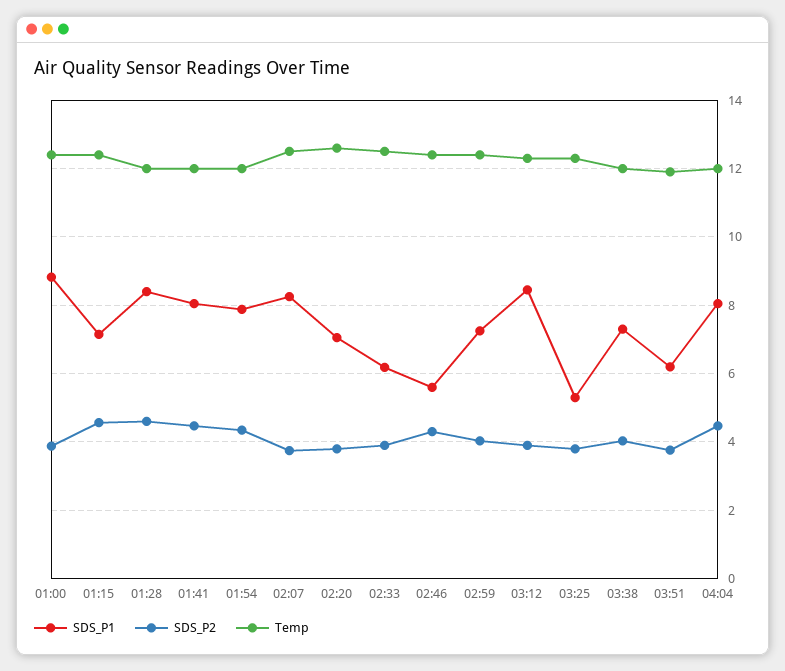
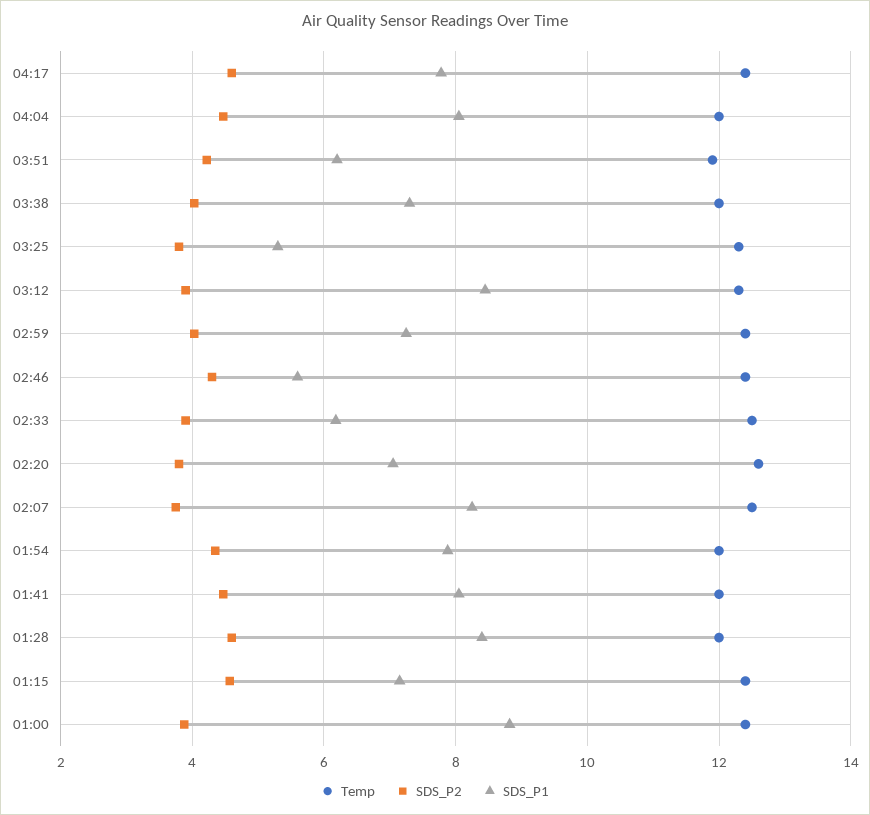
SDS_P2, 03:51: 3.8 -> 4.2
Temp, 04:17: none -> 12.4
SDS_P2, 04:17: none -> 4.6
SDS_P1, 04:17: none -> 7.8

